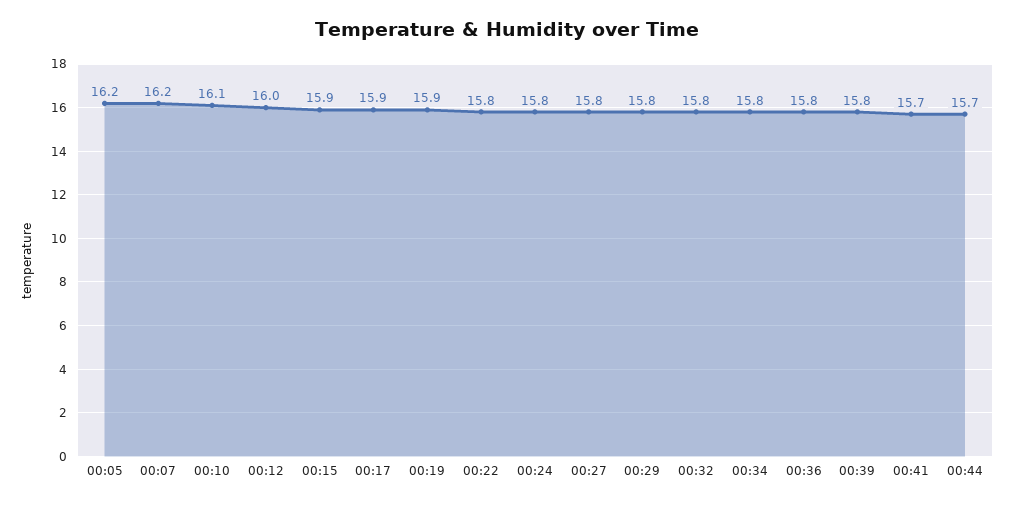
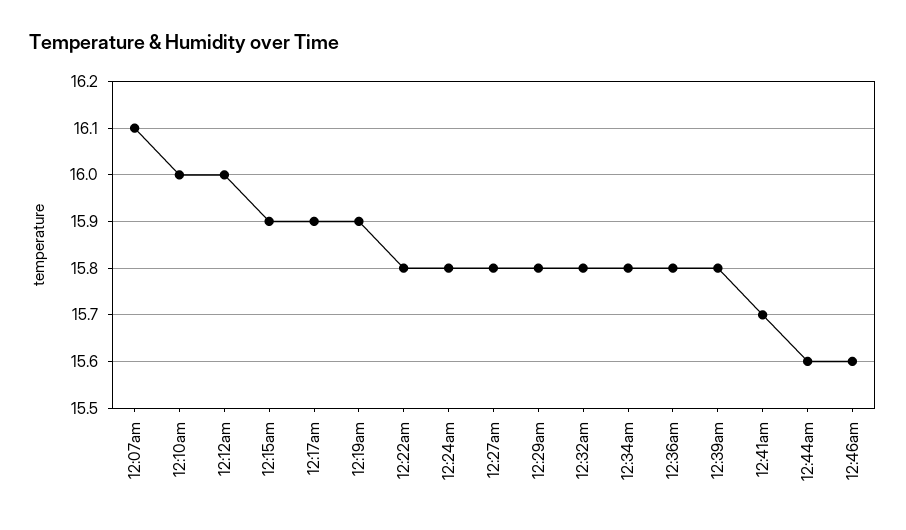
00:05: 16.2 -> none
00:07: 16.2 -> 16.1
00:10: 16.1 -> 16
00:44: 15.7 -> 15.6
12:46am: none -> 15.6

